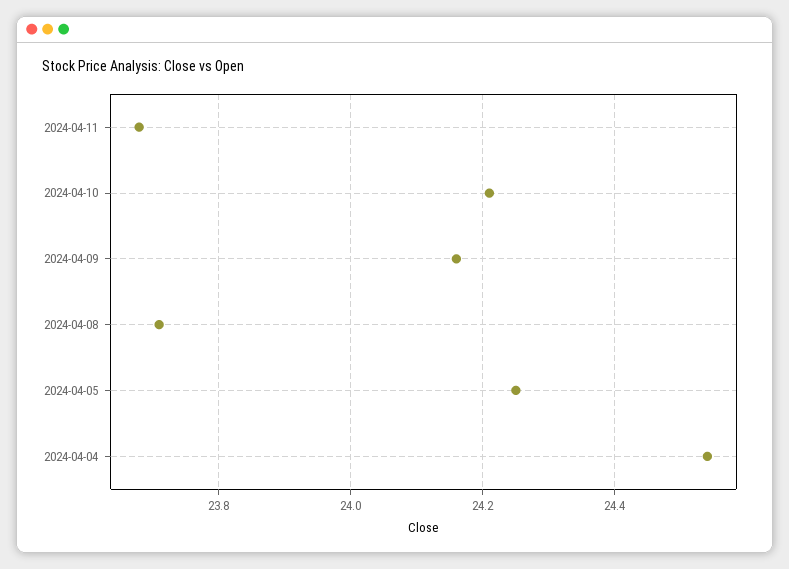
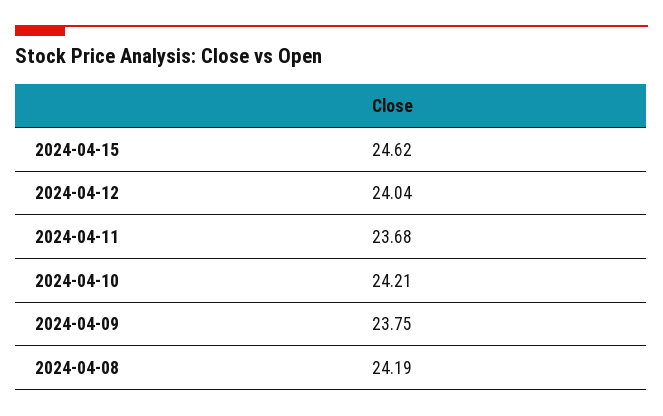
2024-04-09: 24.15 -> 23.75
2024-04-08: 23.7 -> 24.19
2024-04-05: 24.25 -> none
2024-04-04: 24.55 -> none
2024-04-15: none -> 24.62
2024-04-12: none -> 24.04

